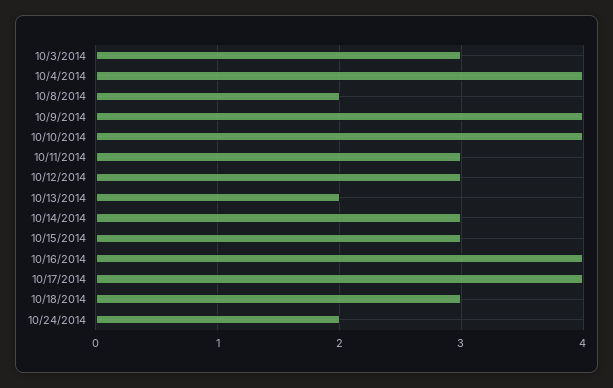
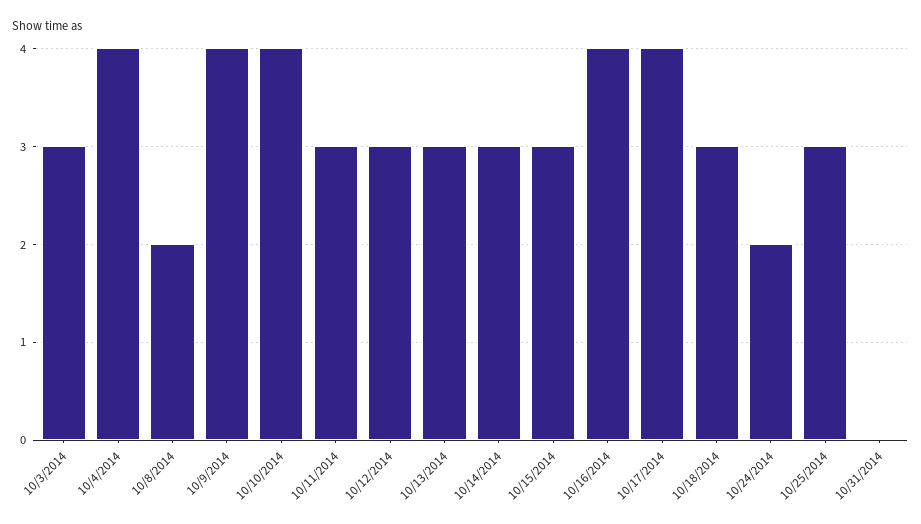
10/13/2014: 2 -> 3
10/25/2014: none -> 3
10/31/2014: none -> 0

